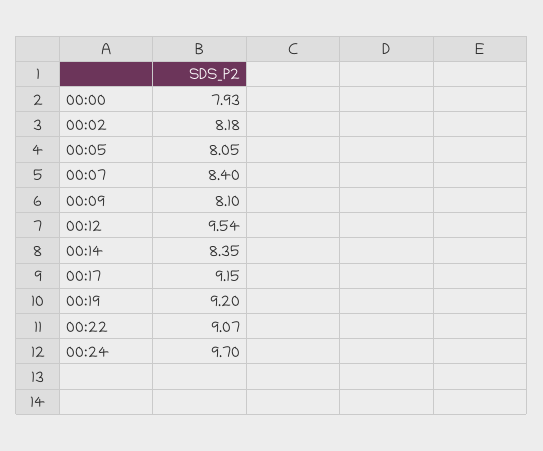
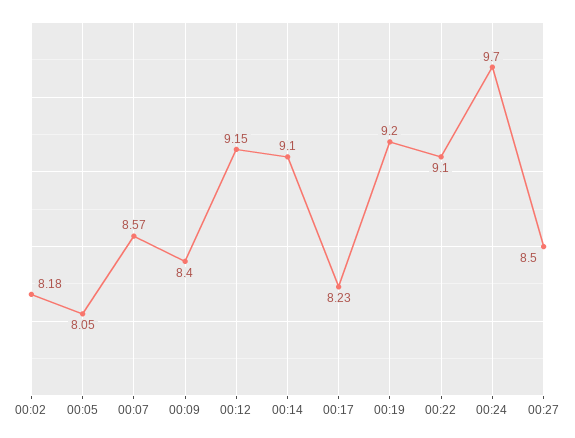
00:00: 7.93 -> none
00:07: 8.4 -> 8.57
00:09: 8.1 -> 8.4
00:12: 9.54 -> 9.15
00:14: 8.35 -> 9.1
00:17: 9.15 -> 8.23
00:22: 9.07 -> 9.1
00:27: none -> 8.5

